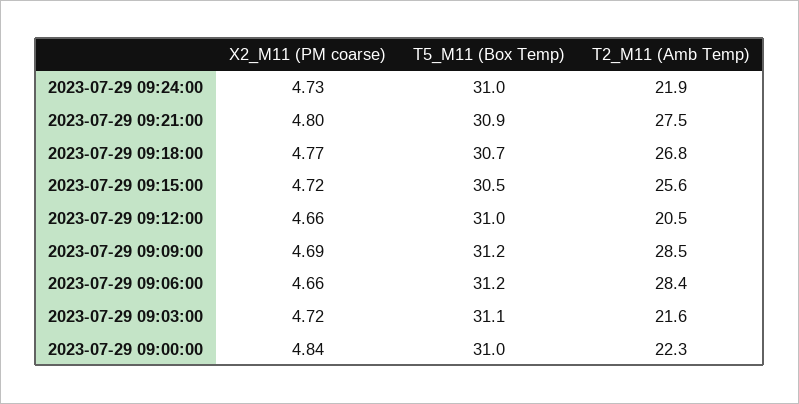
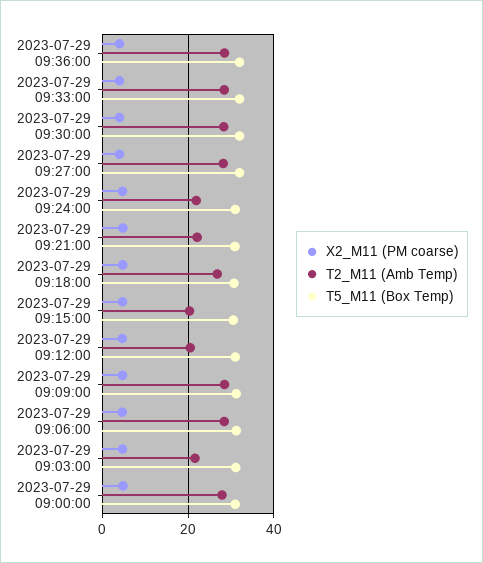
T2_M11 (Amb Temp), 2023-07-29 09:21:00: 27.5 -> 22
T2_M11 (Amb Temp), 2023-07-29 09:15:00: 25.6 -> 20
T2_M11 (Amb Temp), 2023-07-29 09:00:00: 22.3 -> 28
X2_M11 (PM coarse), 2023-07-29 09:36:00: none -> 4
T2_M11 (Amb Temp), 2023-07-29 09:36:00: none -> 28
T5_M11 (Box Temp), 2023-07-29 09:36:00: none -> 32
X2_M11 (PM coarse), 2023-07-29 09:33:00: none -> 4
T2_M11 (Amb Temp), 2023-07-29 09:33:00: none -> 28
T5_M11 (Box Temp), 2023-07-29 09:33:00: none -> 32
X2_M11 (PM coarse), 2023-07-29 09:30:00: none -> 4
T2_M11 (Amb Temp), 2023-07-29 09:30:00: none -> 28
T5_M11 (Box Temp), 2023-07-29 09:30:00: none -> 32
X2_M11 (PM coarse), 2023-07-29 09:27:00: none -> 4
T2_M11 (Amb Temp), 2023-07-29 09:27:00: none -> 28
T5_M11 (Box Temp), 2023-07-29 09:27:00: none -> 32

